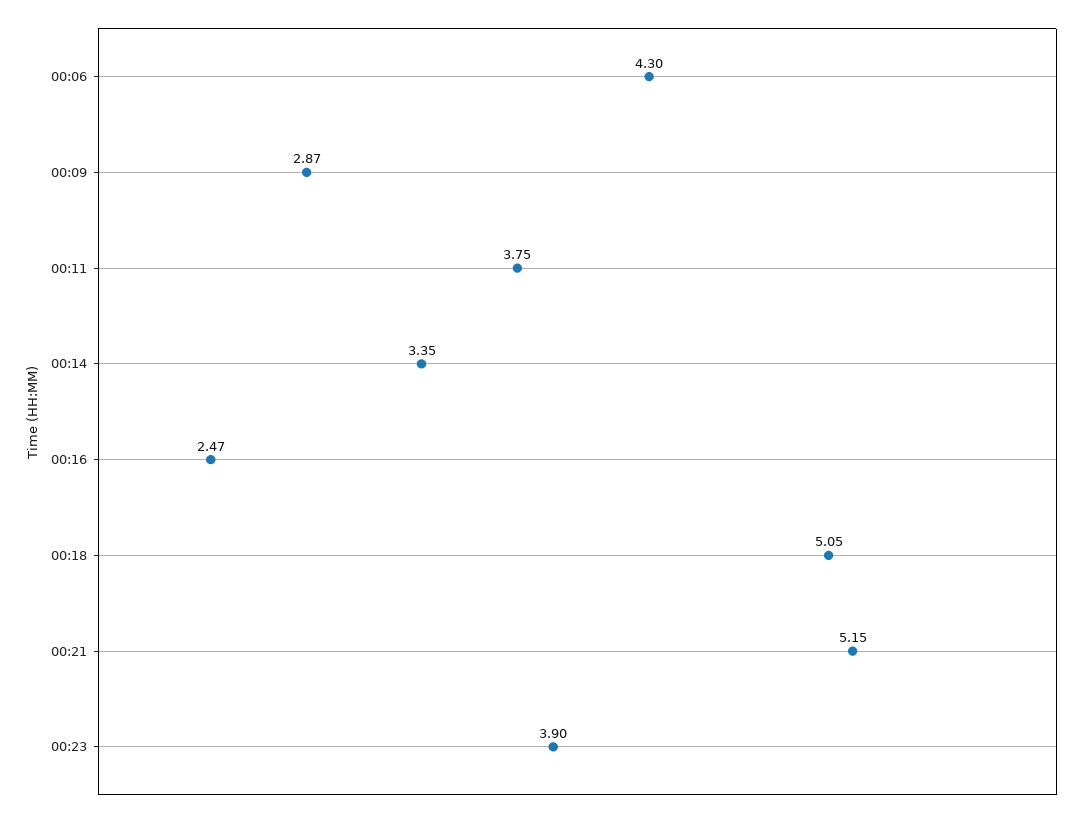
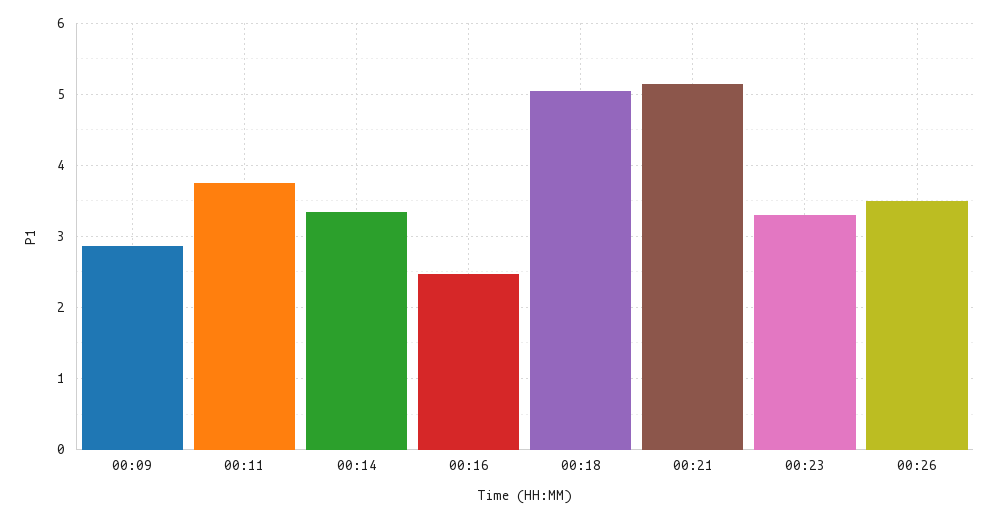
00:06: 4.3 -> none
00:23: 3.9 -> 3.3
00:26: none -> 3.5

